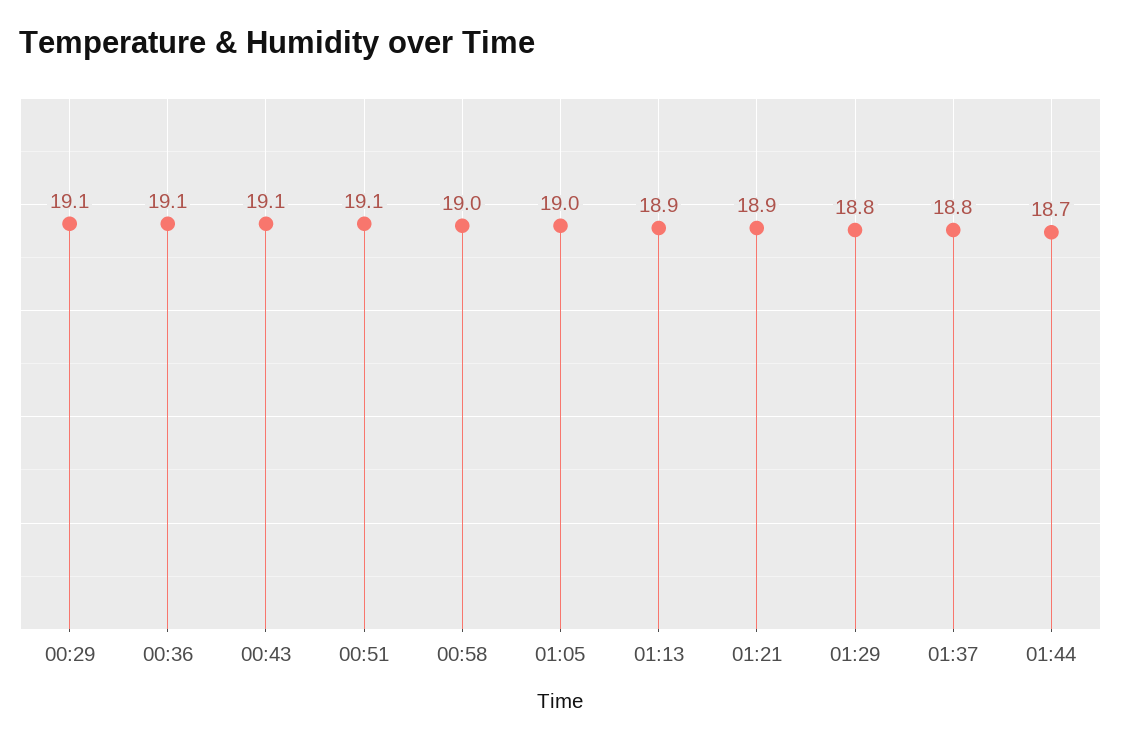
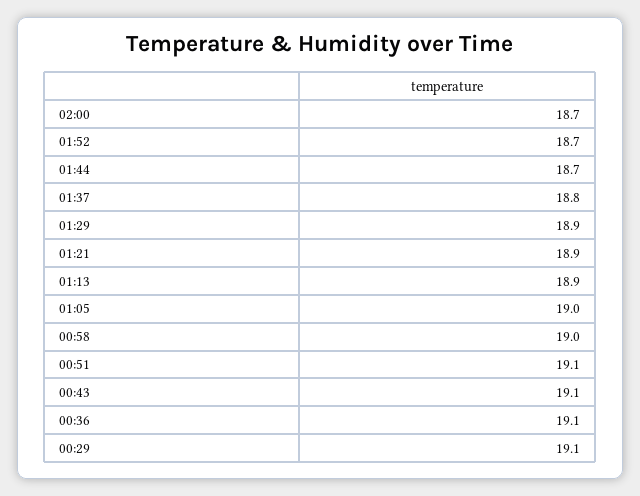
01:29: 18.8 -> 18.9
02:00: none -> 18.7
01:52: none -> 18.7

